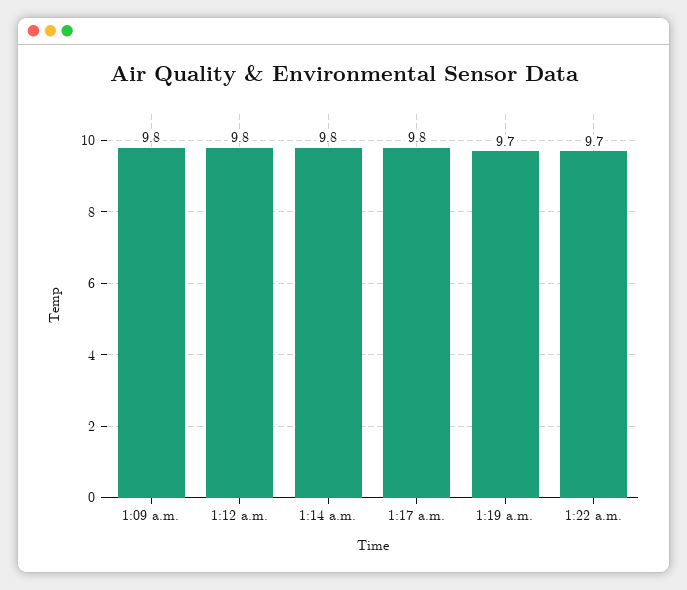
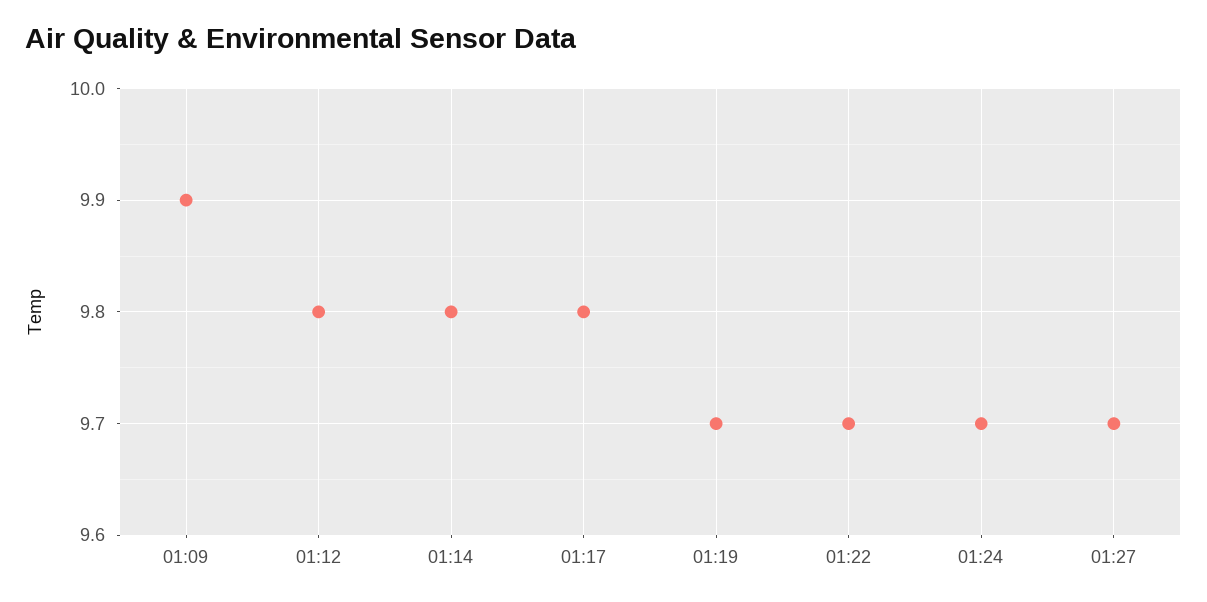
1:09 a.m.: 9.8 -> 9.9
01:24: none -> 9.7
01:27: none -> 9.7

